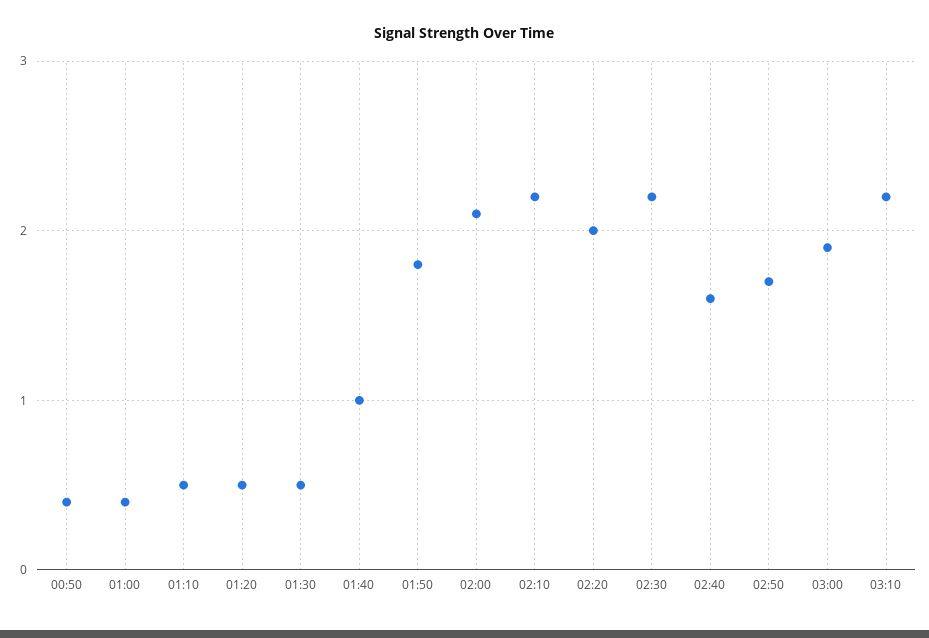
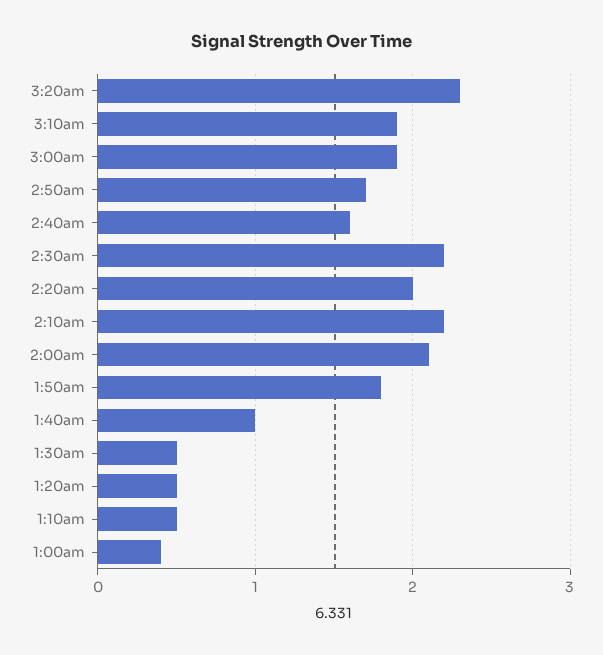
00:50: 0.4 -> none
03:10: 2.2 -> 1.9
3:20am: none -> 2.3

